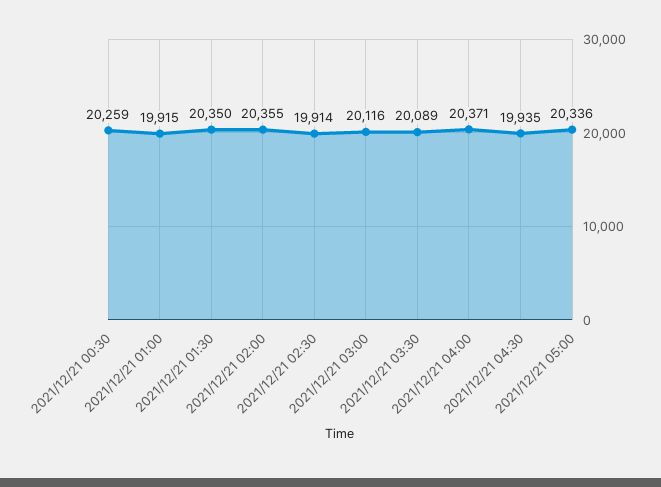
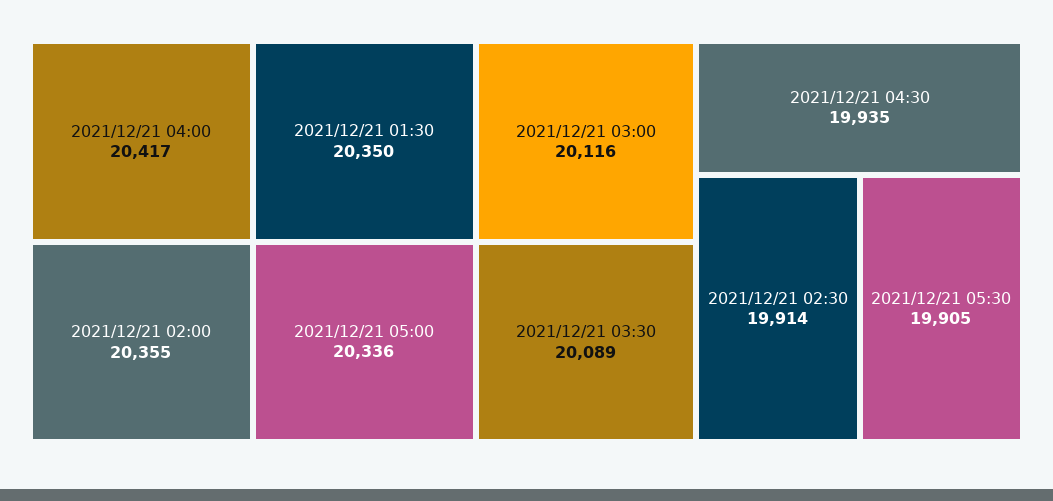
2021/12/21 00:30: 20259 -> none
2021/12/21 01:00: 19915 -> none
2021/12/21 04:00: 20371 -> 20417
2021/12/21 05:30: none -> 19905

